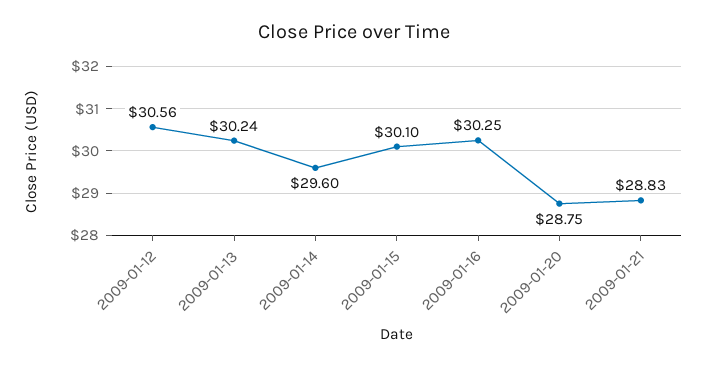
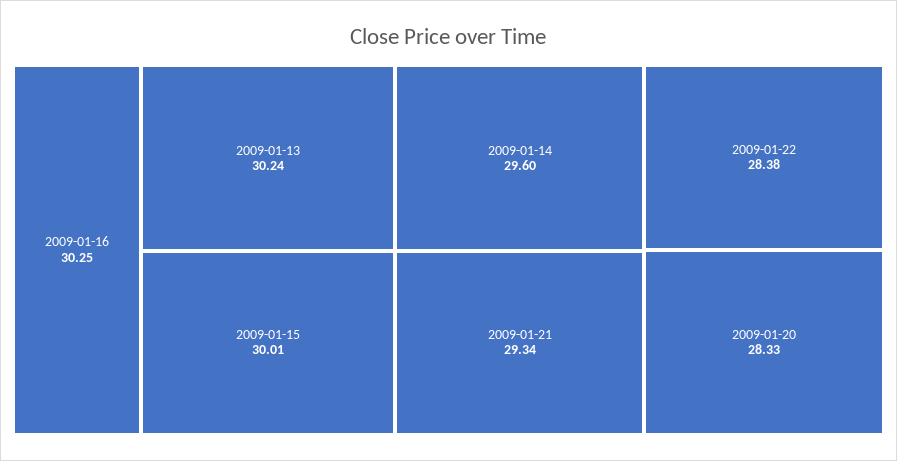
2009-01-12: 30.56 -> none
2009-01-15: 30.1 -> 30.01
2009-01-20: 28.75 -> 28.33
2009-01-21: 28.83 -> 29.34
2009-01-22: none -> 28.38

